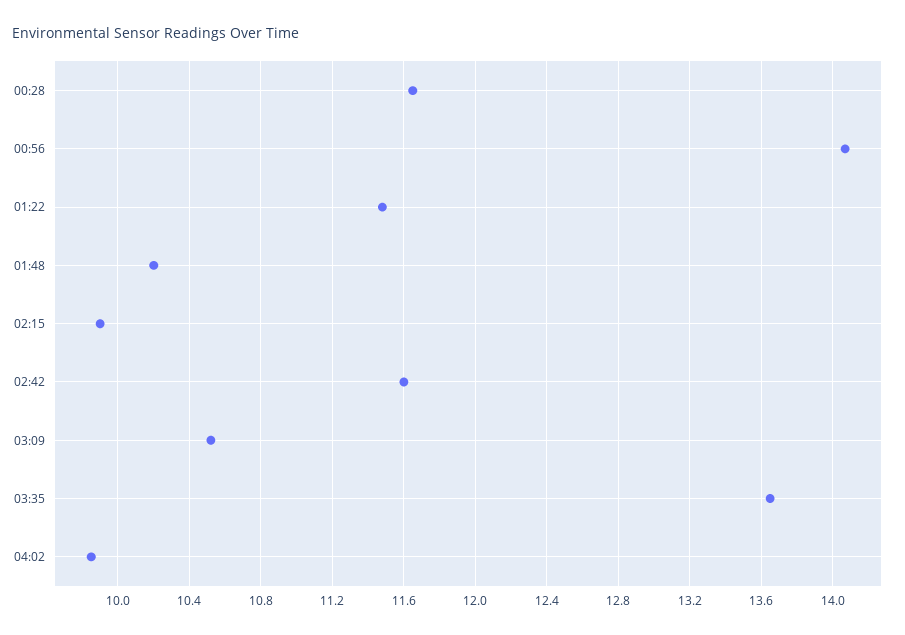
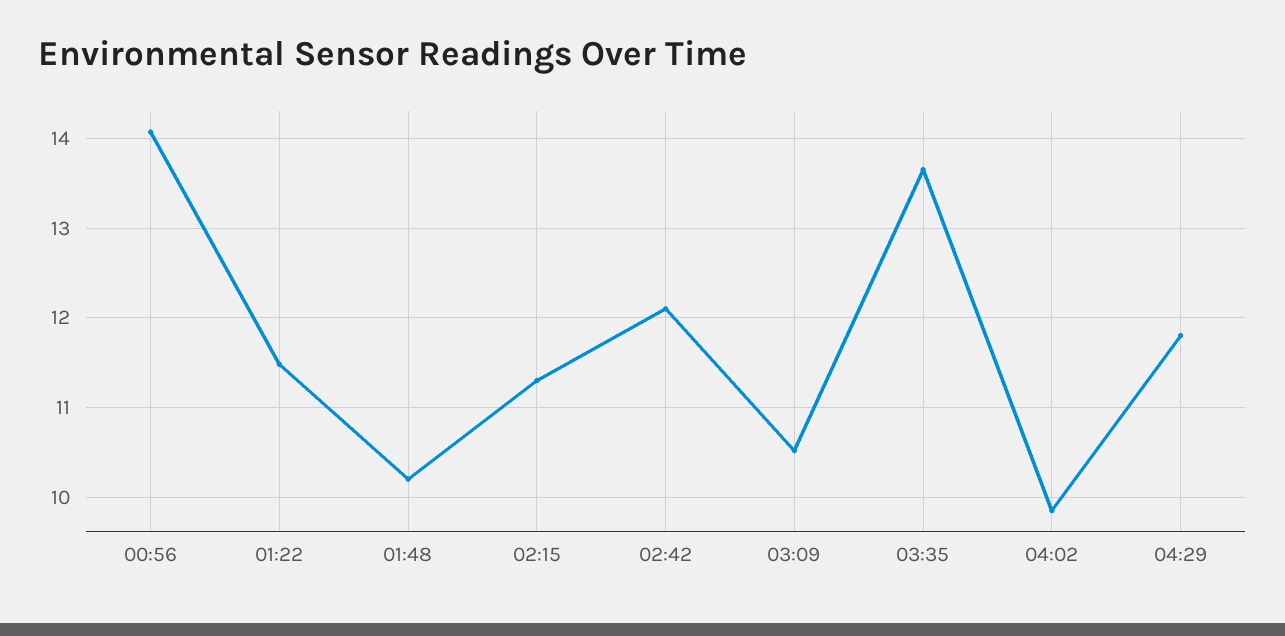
00:28: 11.65 -> none
02:15: 9.9 -> 11.3
02:42: 11.6 -> 12.1
04:29: none -> 11.8

